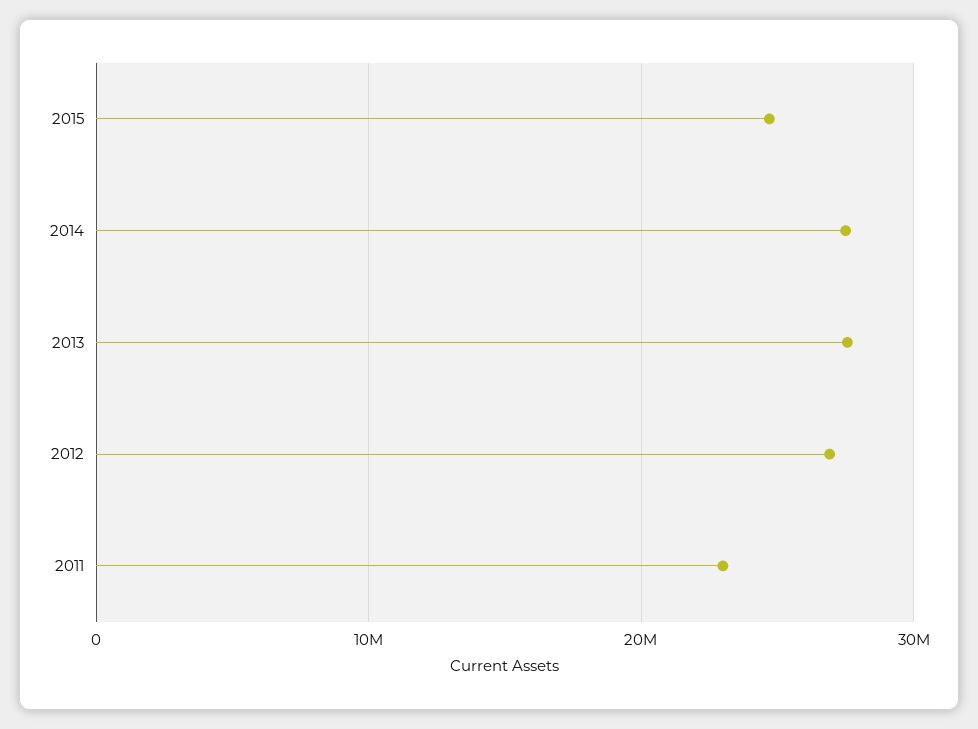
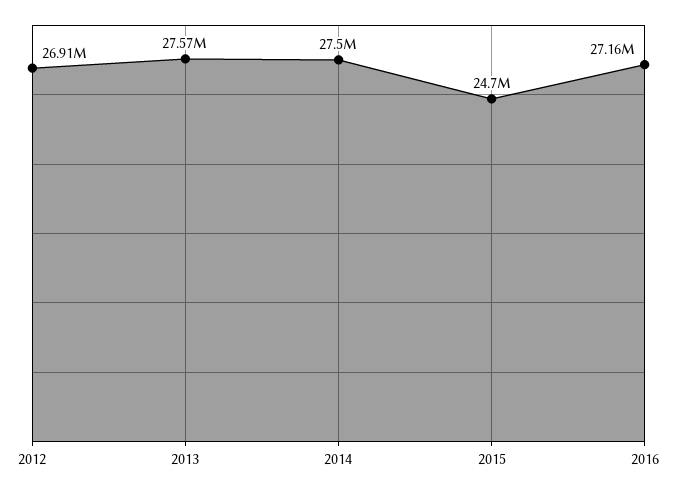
2011: 23000000 -> none
2016: none -> 27160000

